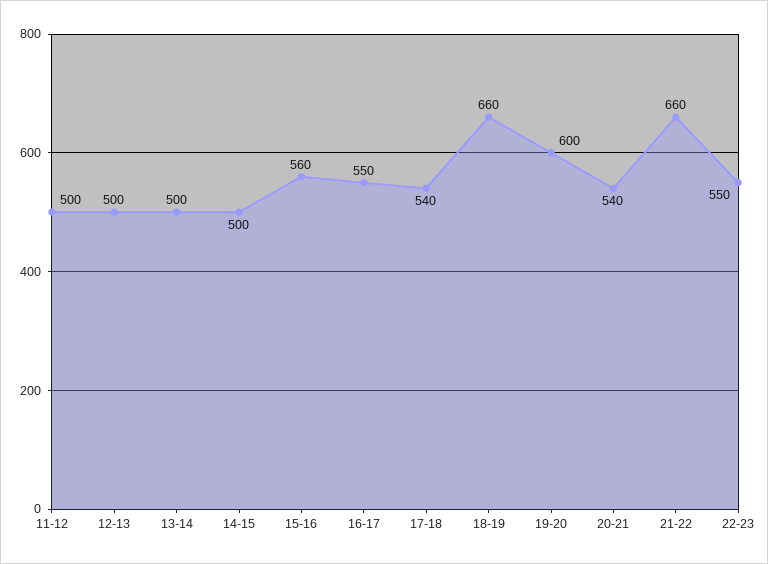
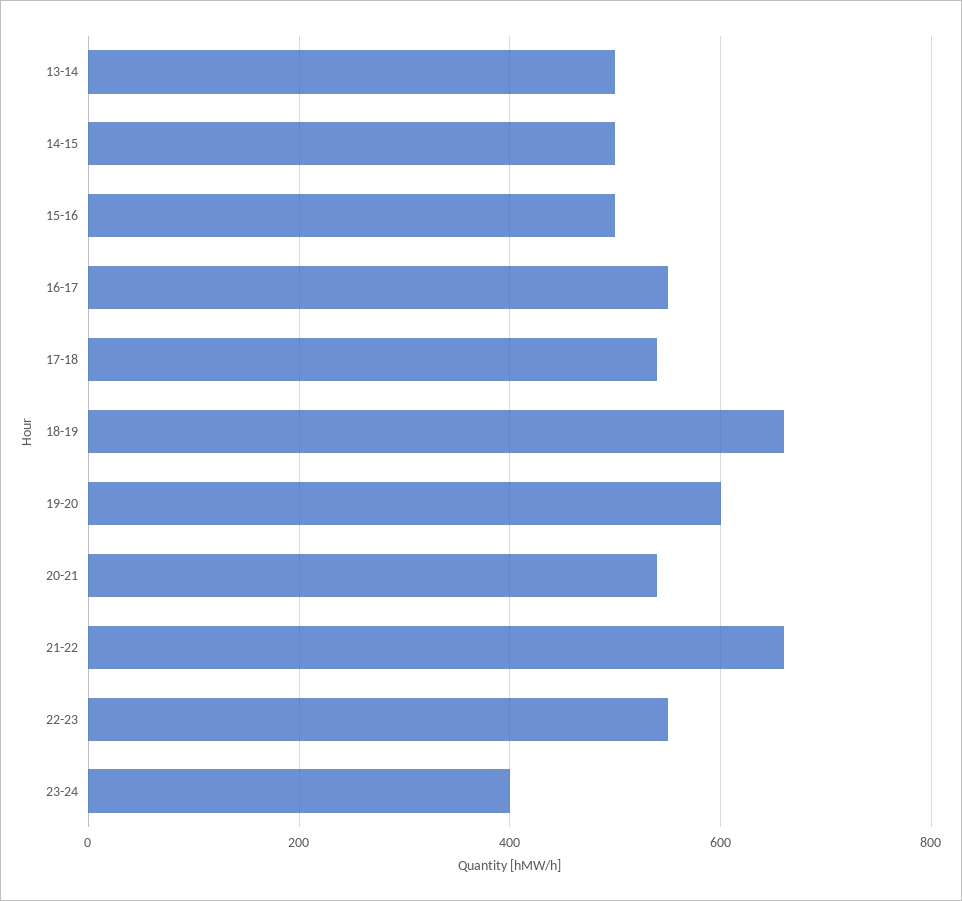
11-12: 500 -> none
12-13: 500 -> none
15-16: 560 -> 500
23-24: none -> 400

